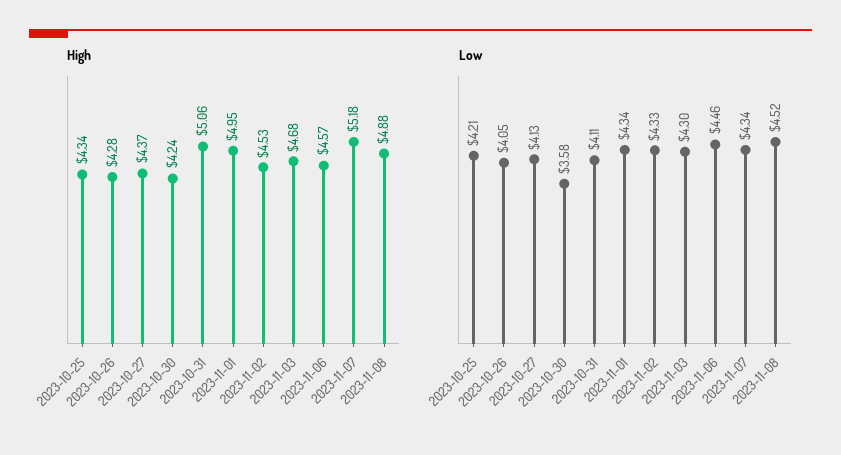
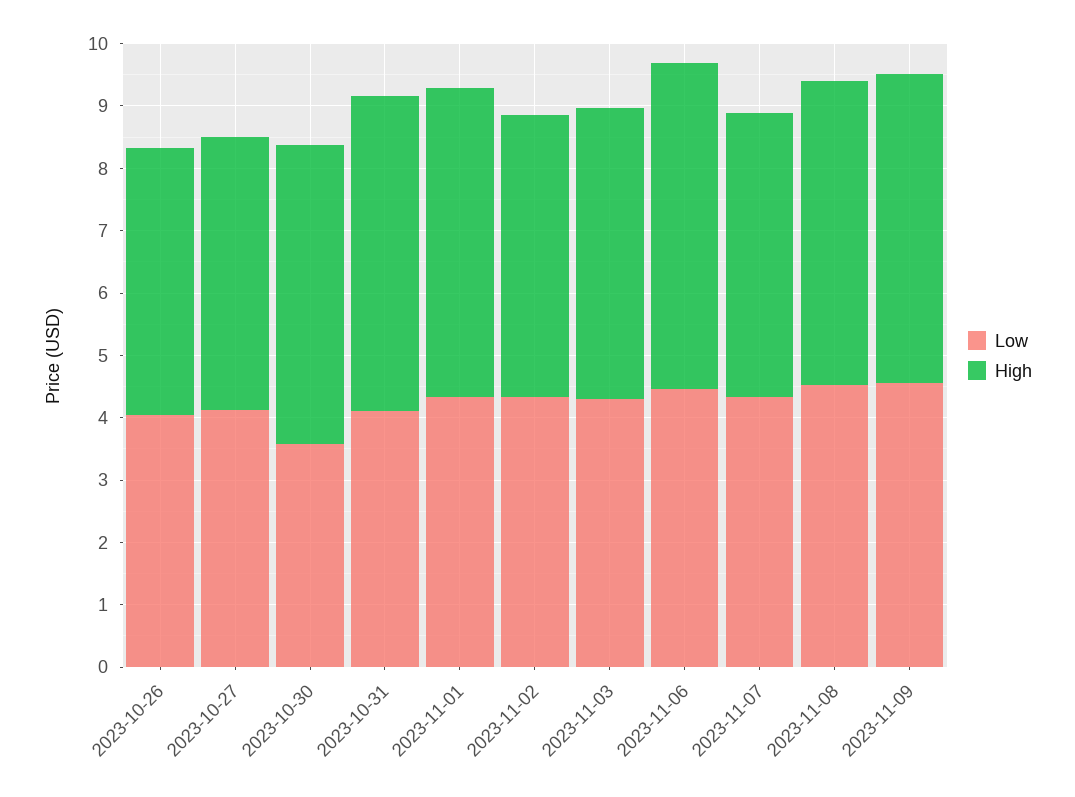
High, 2023-10-25: 4.34 -> none
High, 2023-10-30: 4.24 -> 4.8
High, 2023-11-06: 4.57 -> 5.2
High, 2023-11-07: 5.18 -> 4.6
Low, 2023-10-25: 4.21 -> none
Low, 2023-11-09: none -> 4.6
High, 2023-11-09: none -> 5

